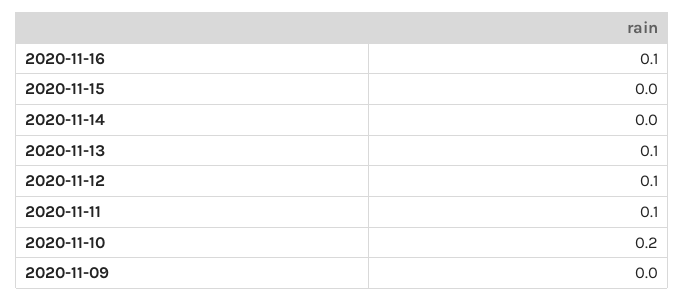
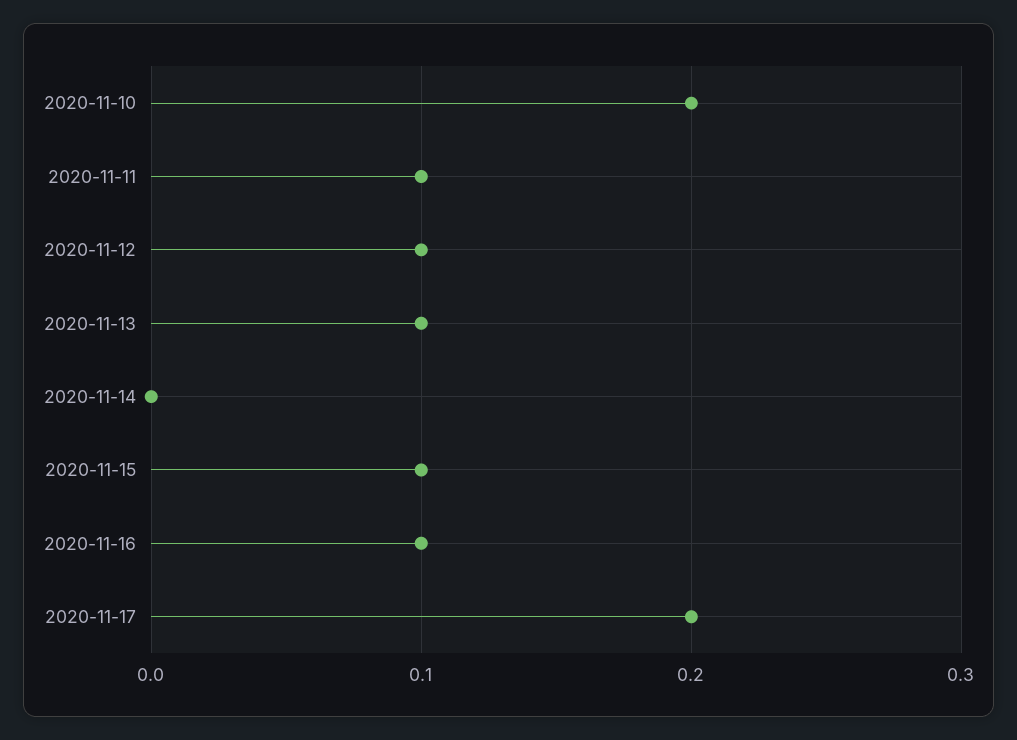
2020-11-15: 0 -> 0.1
2020-11-09: 0 -> none
2020-11-17: none -> 0.2

